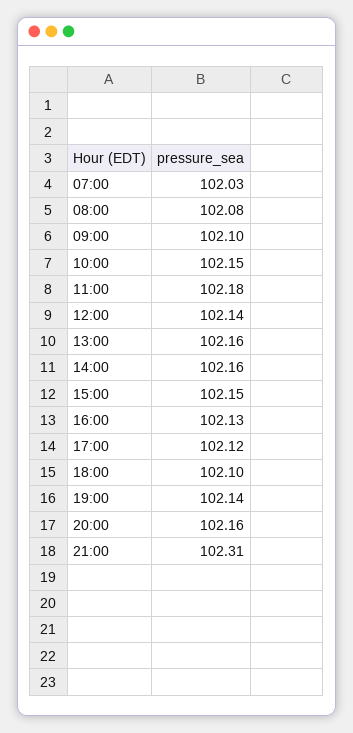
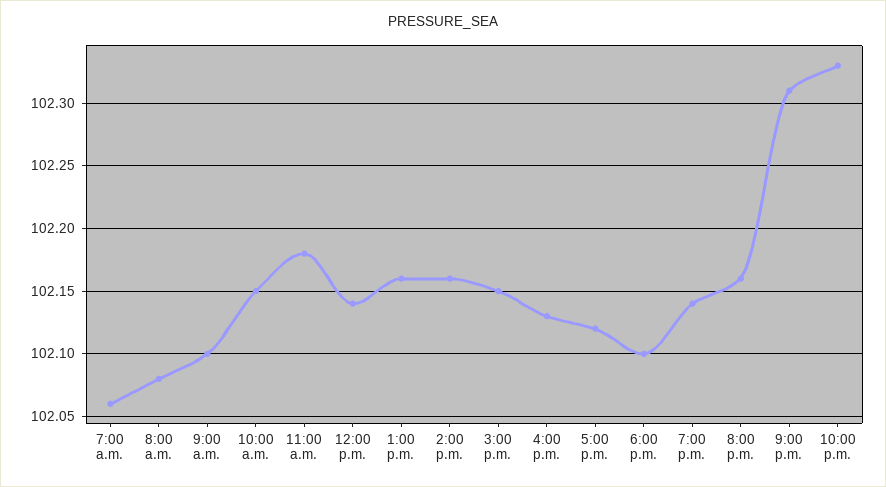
07:00: 102.03 -> 102.06
10:00 p.m.: none -> 102.33

